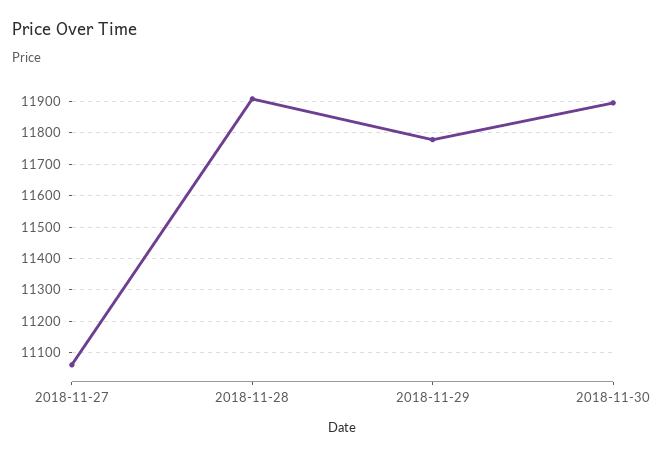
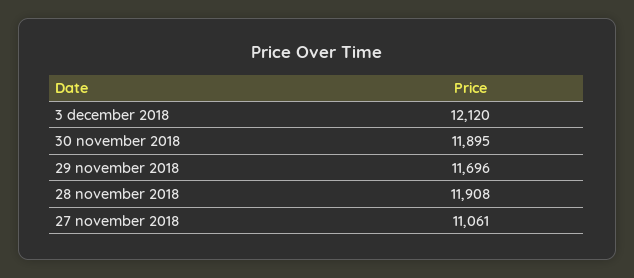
2018-11-29: 11780 -> 11696
3 december 2018: none -> 12120

